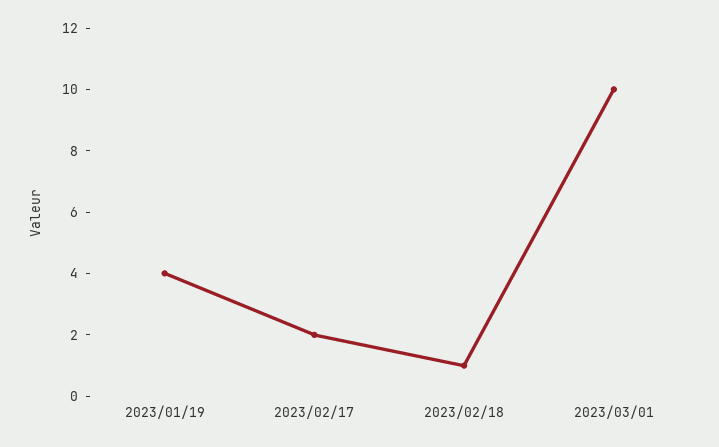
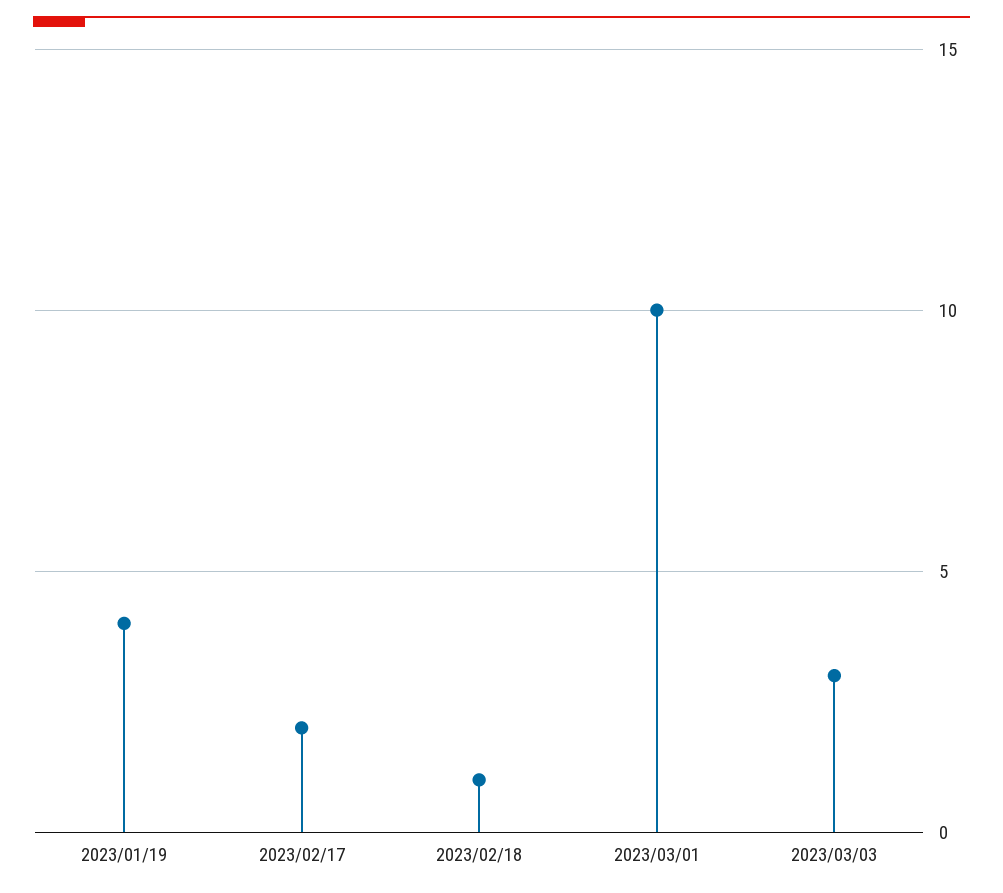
2023/03/03: none -> 3

